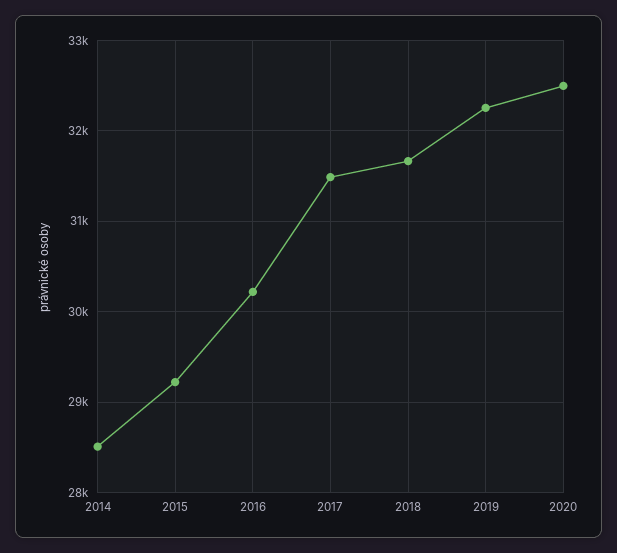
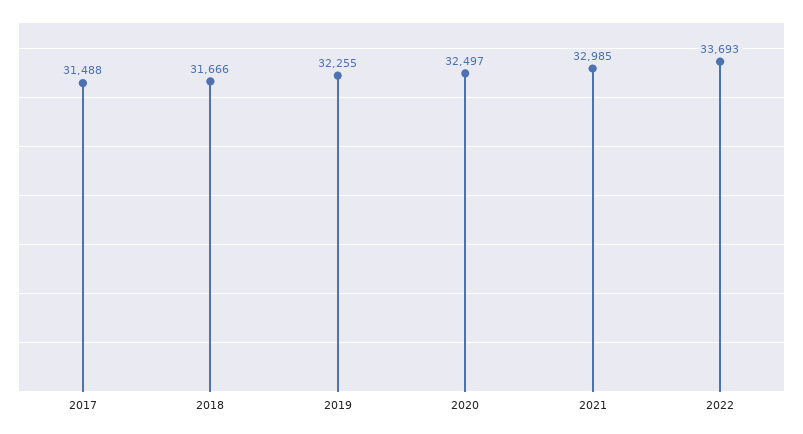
2014: 28500 -> none
2015: 29200 -> none
2016: 30200 -> none
2021: none -> 32985
2022: none -> 33693

